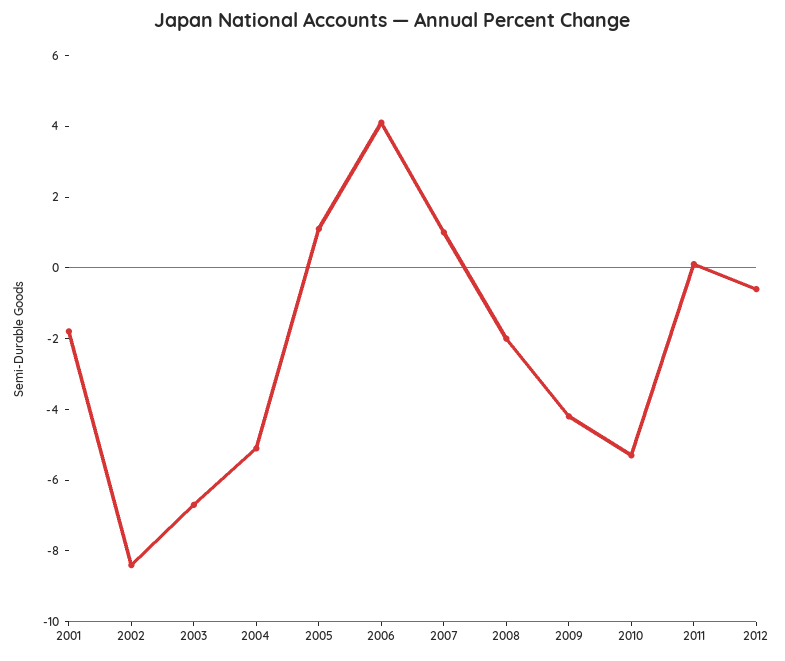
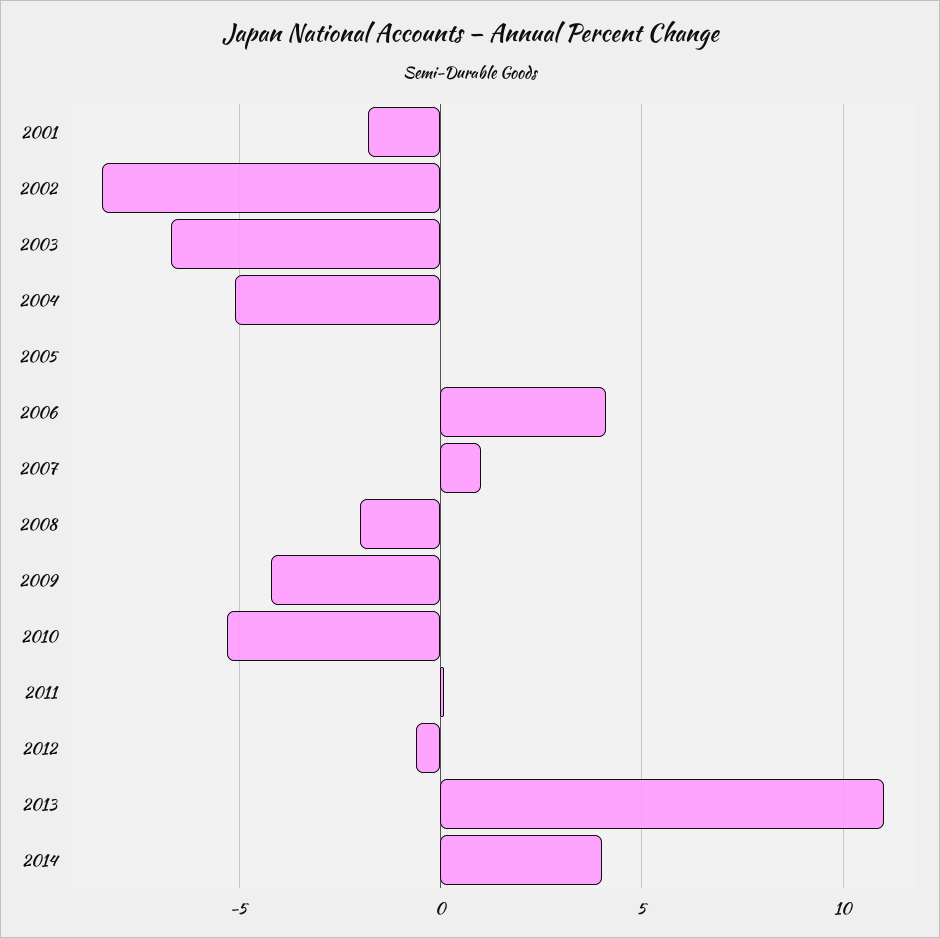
2005: 1 -> 0
2013: none -> 11
2014: none -> 4

